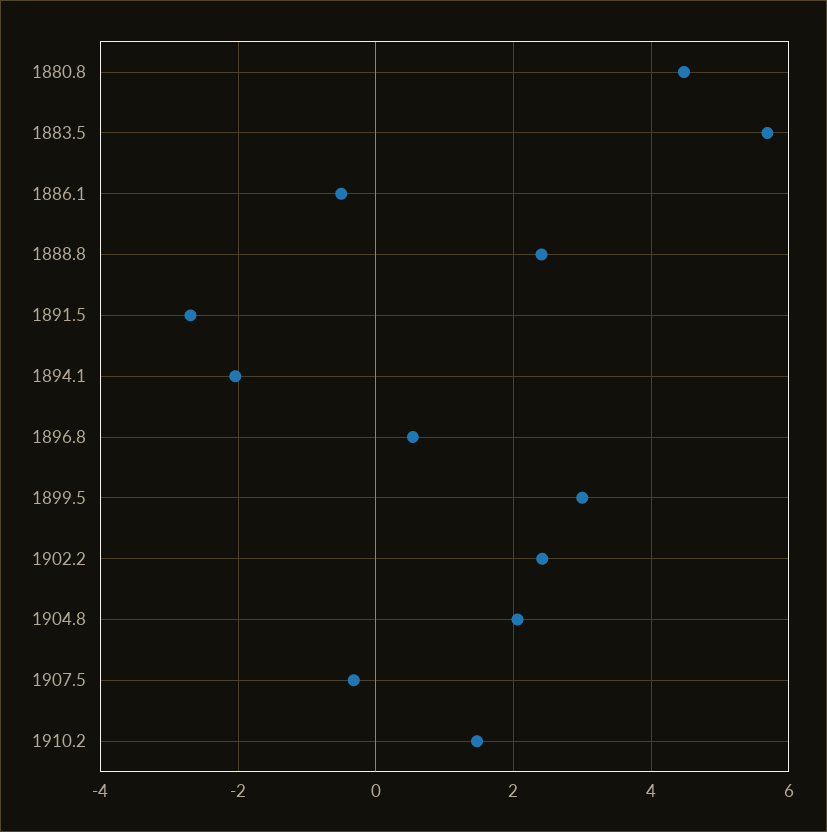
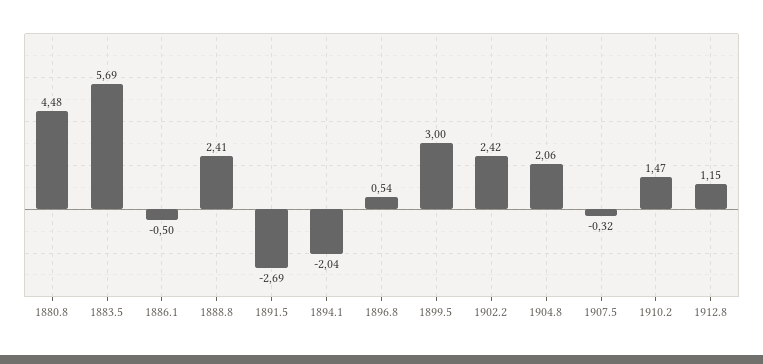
1912.8: none -> 1.15

